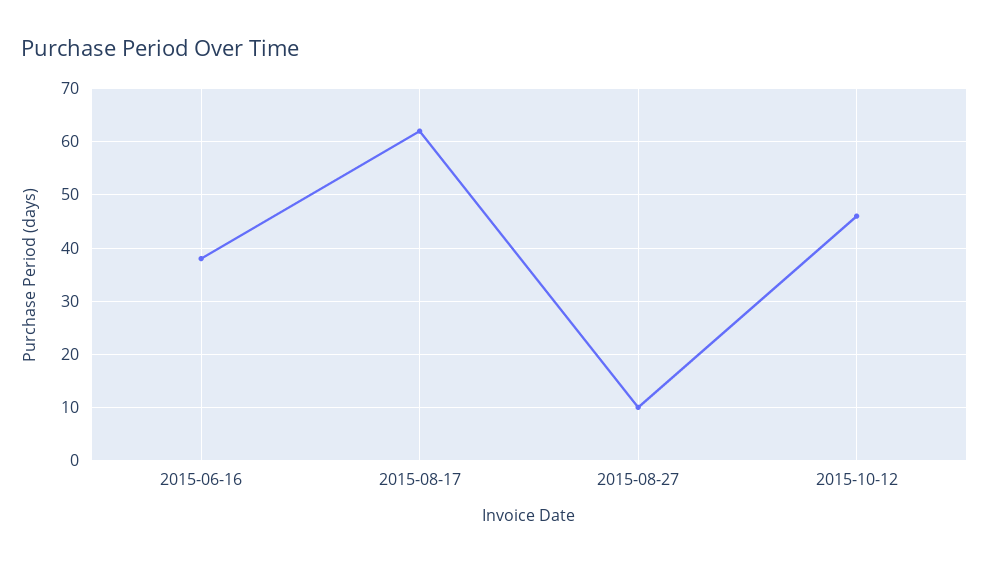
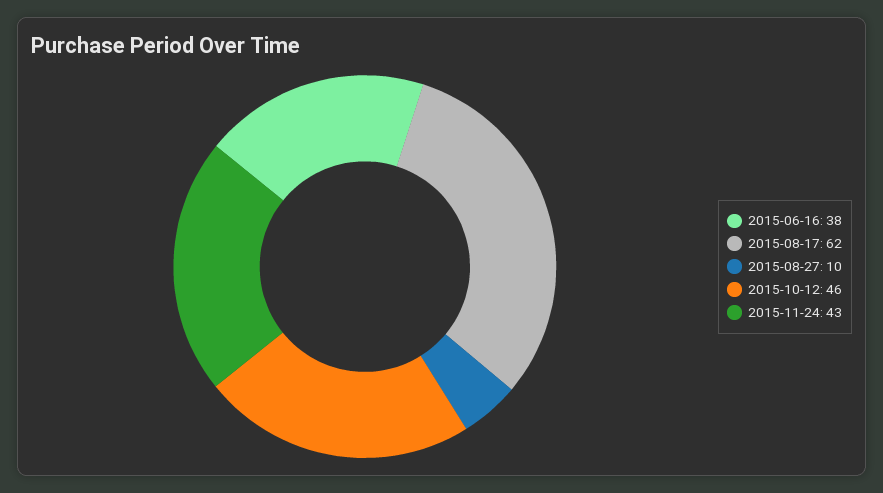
2015-11-24: none -> 43

